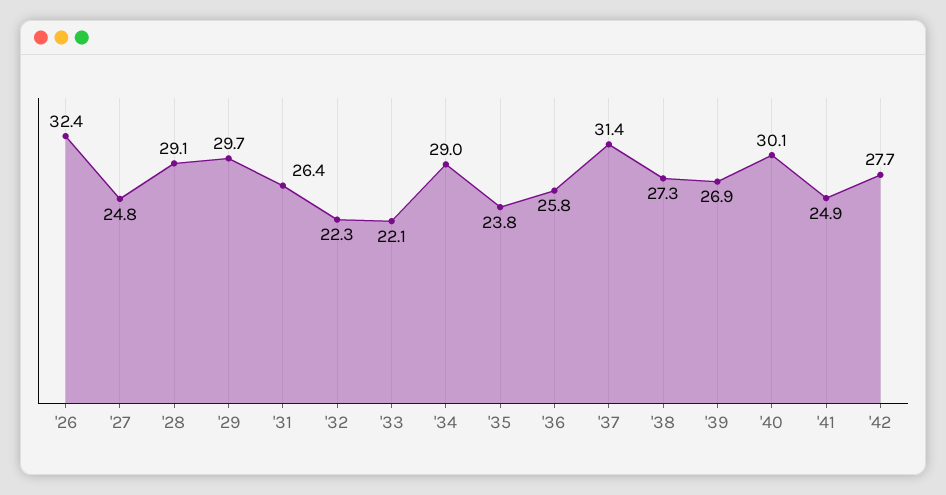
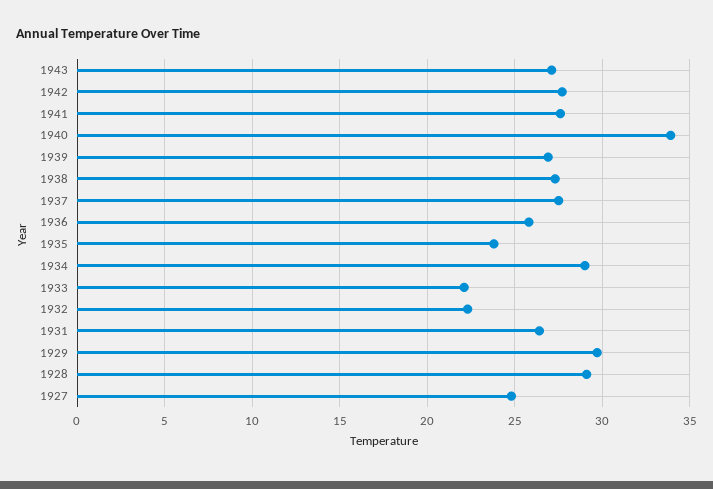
'26: 32.4 -> none
'37: 31.4 -> 27.5
'40: 30.1 -> 34
'41: 24.9 -> 27.5
1943: none -> 27

